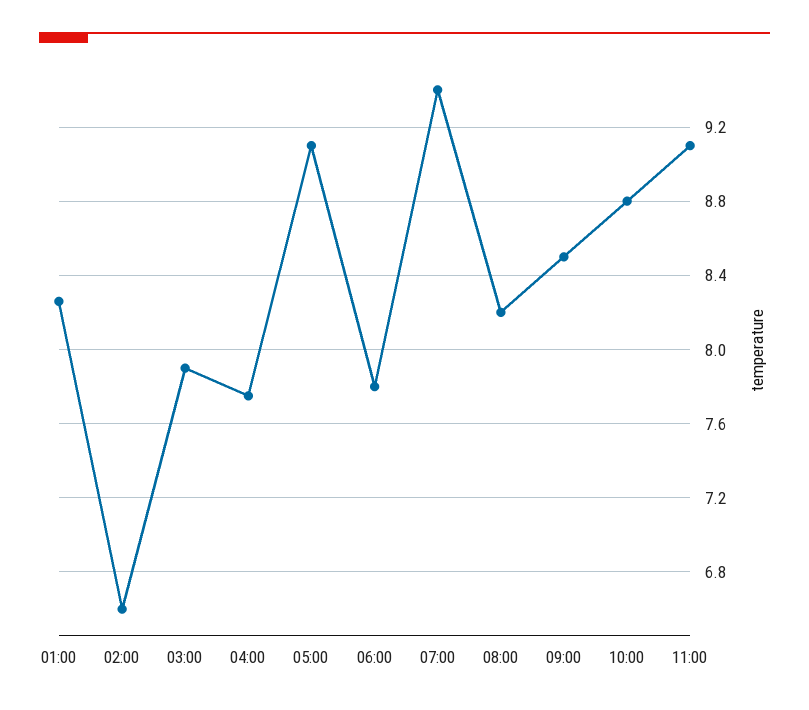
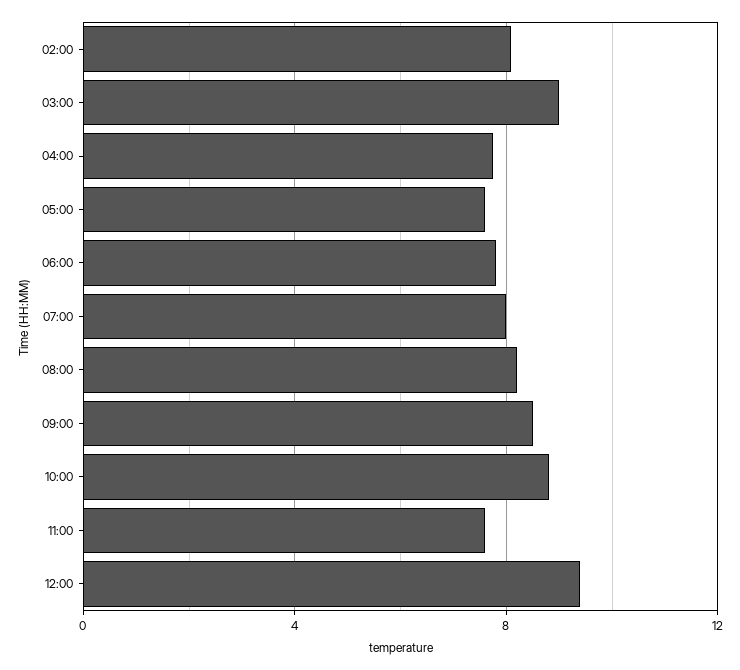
01:00: 8.25 -> none
02:00: 6.6 -> 8
03:00: 7.9 -> 9
05:00: 9.1 -> 7.5
07:00: 9.4 -> 8
11:00: 9.1 -> 7.5
12:00: none -> 9.5

